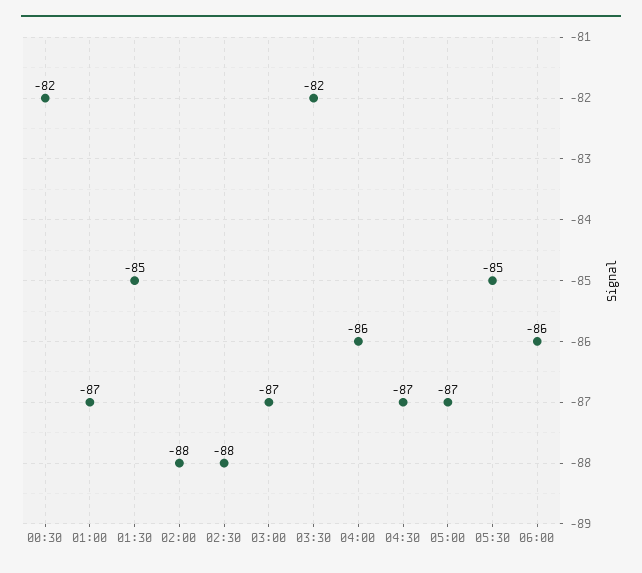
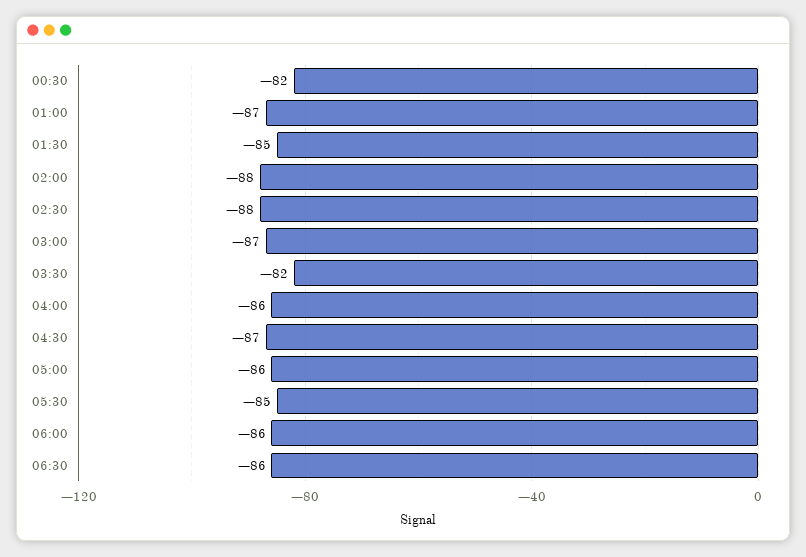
05:00: -87 -> -86
06:30: none -> -86

